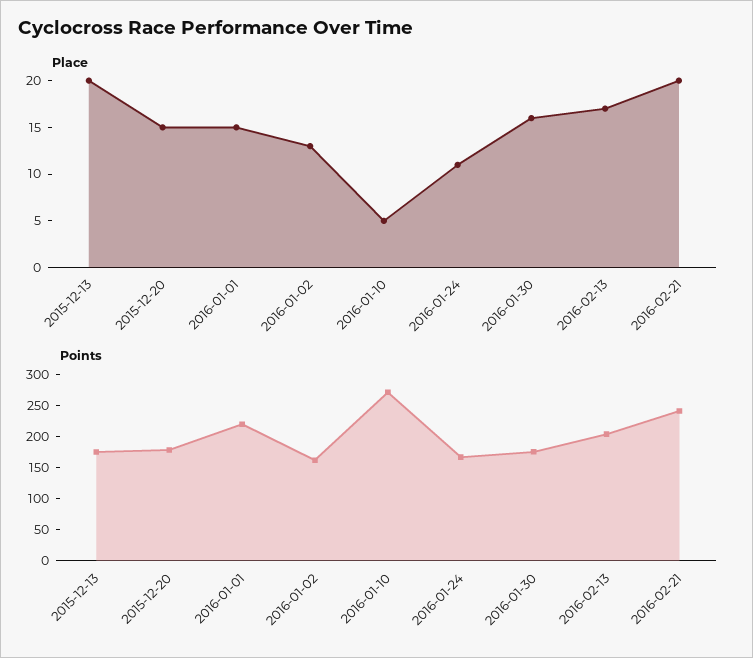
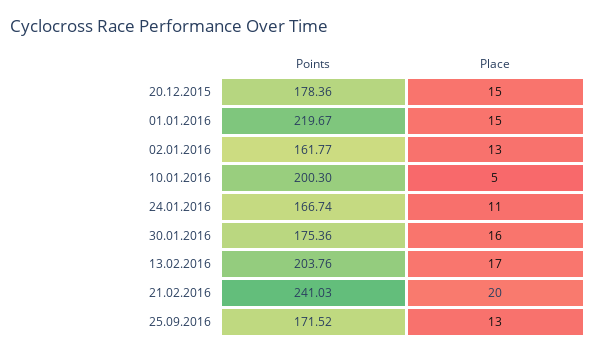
Place, 2015-12-13: 20 -> none
Points, 2015-12-13: 175 -> none
Points, 2016-01-10: 275 -> 200.3
Points, 25.09.2016: none -> 171.52
Place, 25.09.2016: none -> 13

